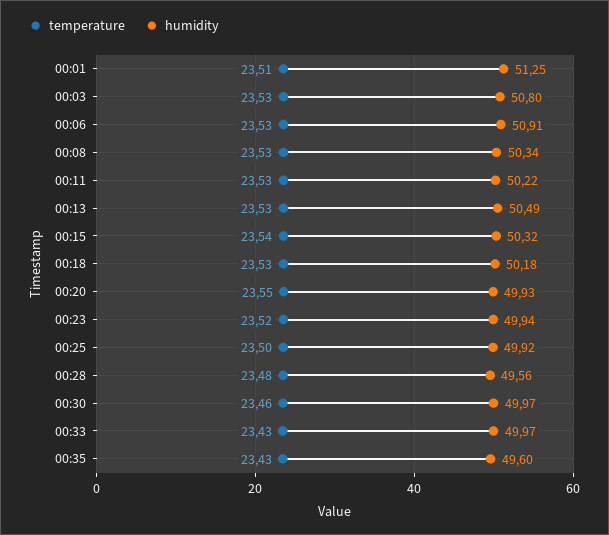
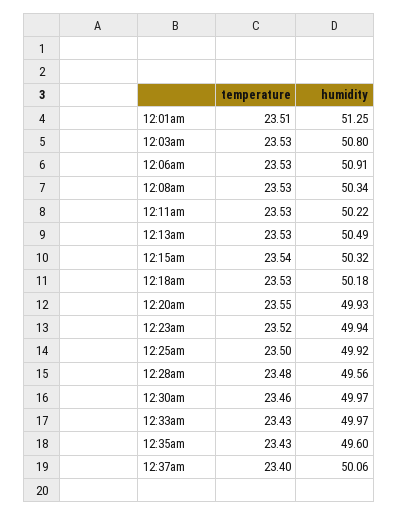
temperature, 12:37am: none -> 23.4
humidity, 12:37am: none -> 50.06

